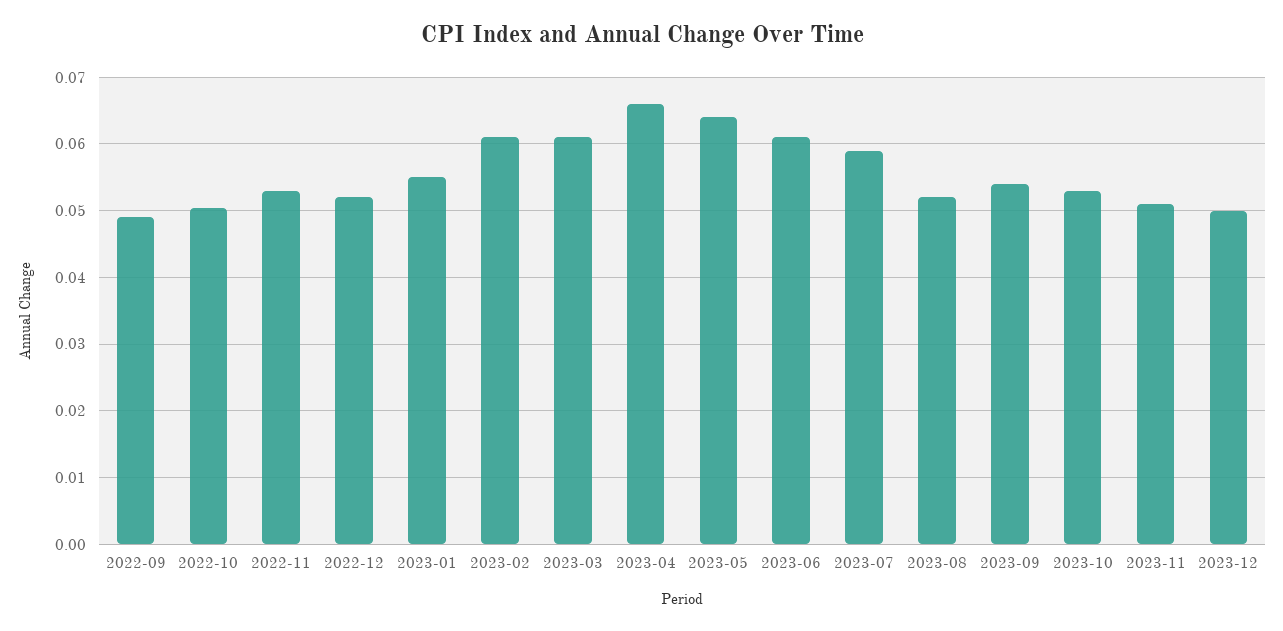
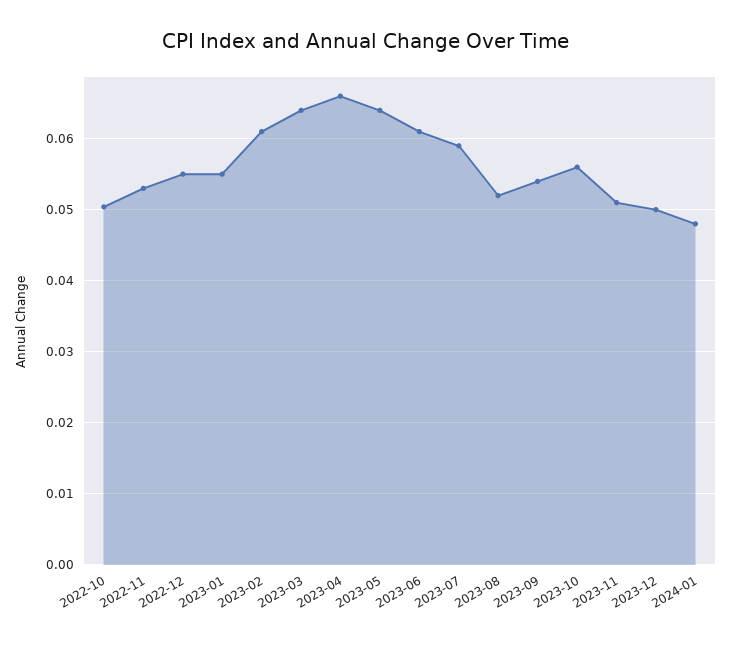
2022-09: 0.049 -> none
2022-12: 0.052 -> 0.055
2023-03: 0.061 -> 0.064
2023-10: 0.053 -> 0.056
2024-01: none -> 0.048

